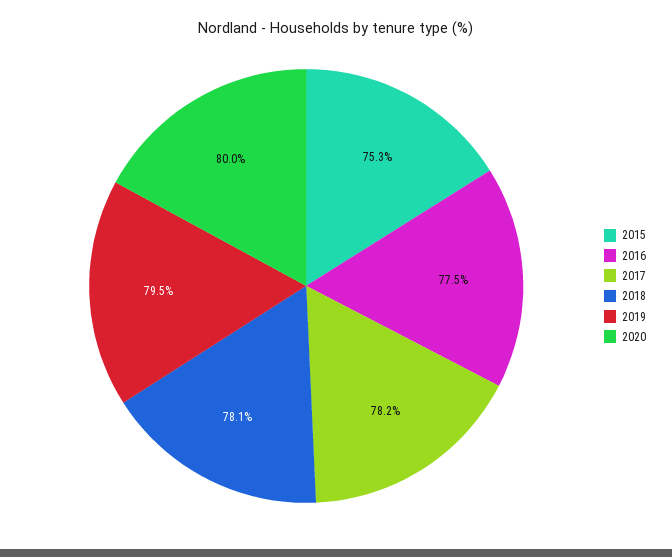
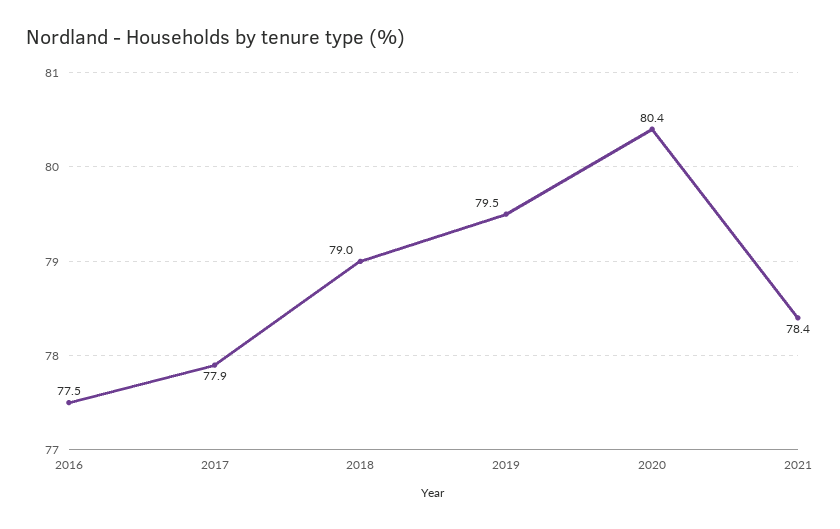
2015: 75.3 -> none
2017: 78.2 -> 77.9
2018: 78.1 -> 79
2020: 80 -> 80.4
2021: none -> 78.4

